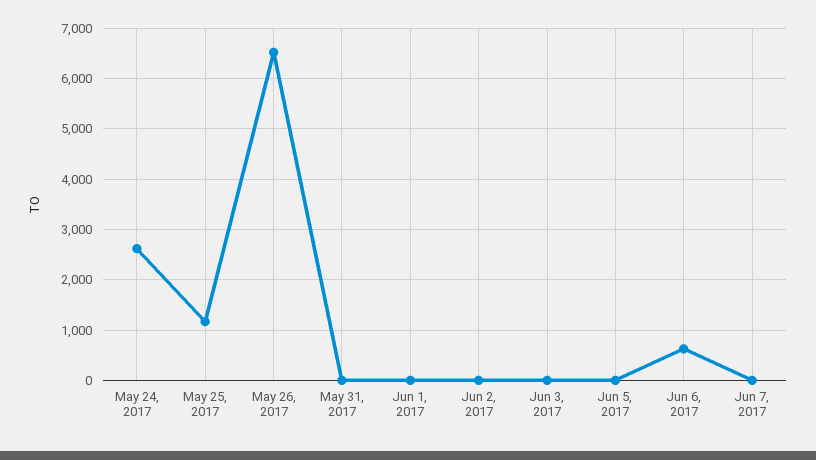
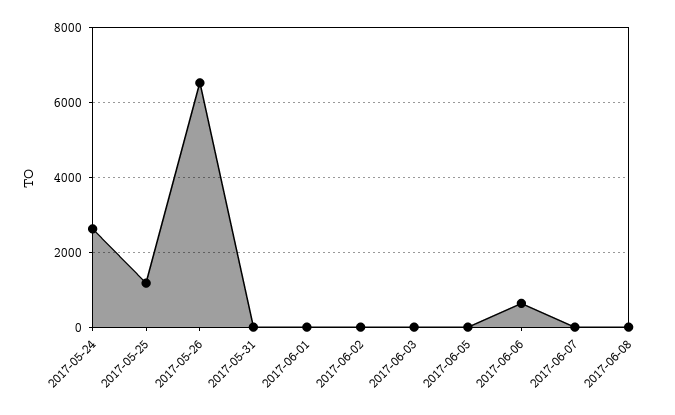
2017-06-08: none -> 0

